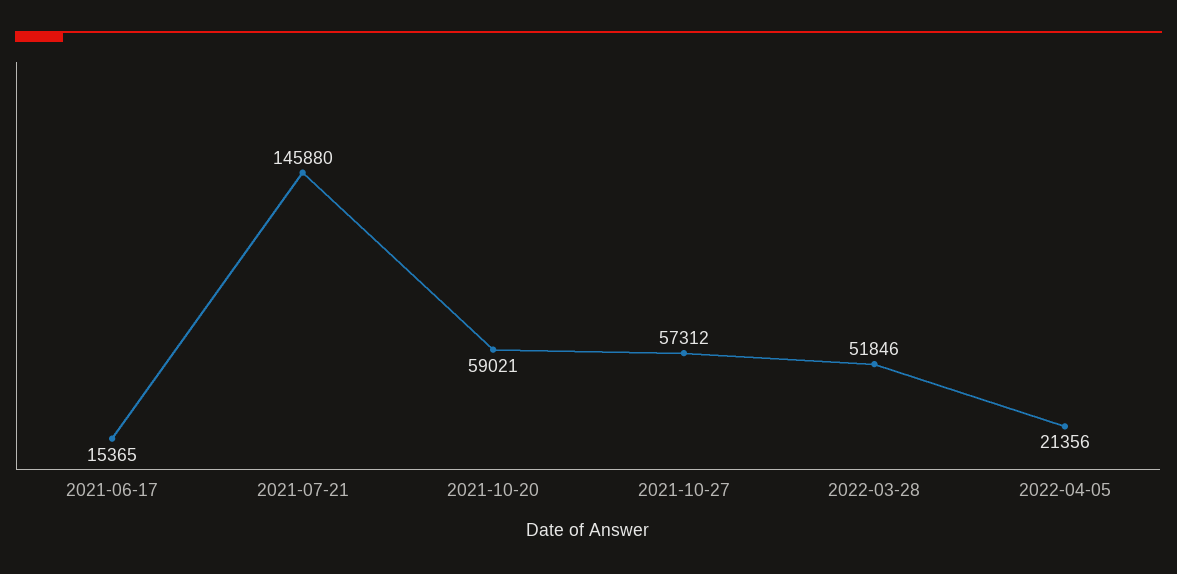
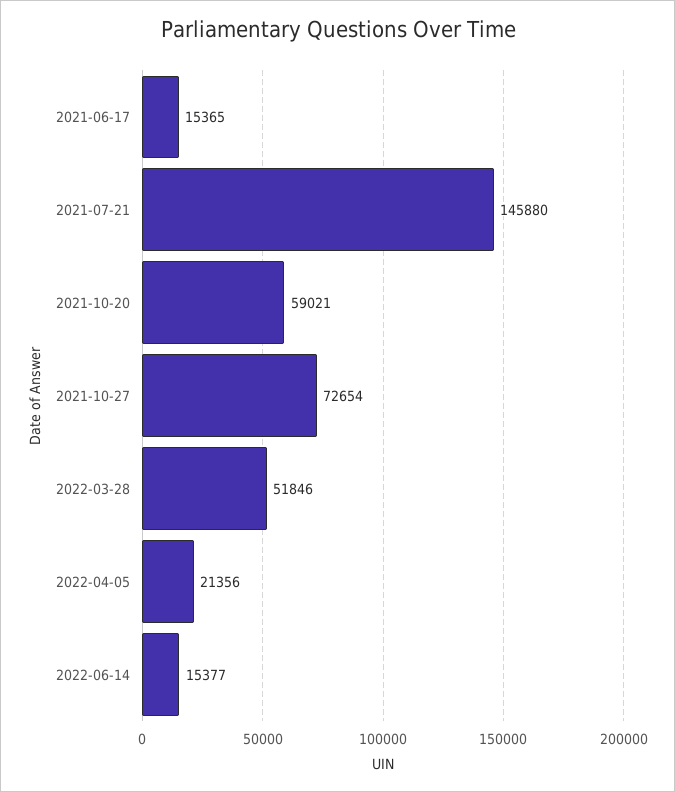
2021-10-27: 57312 -> 72654
2022-06-14: none -> 15377

